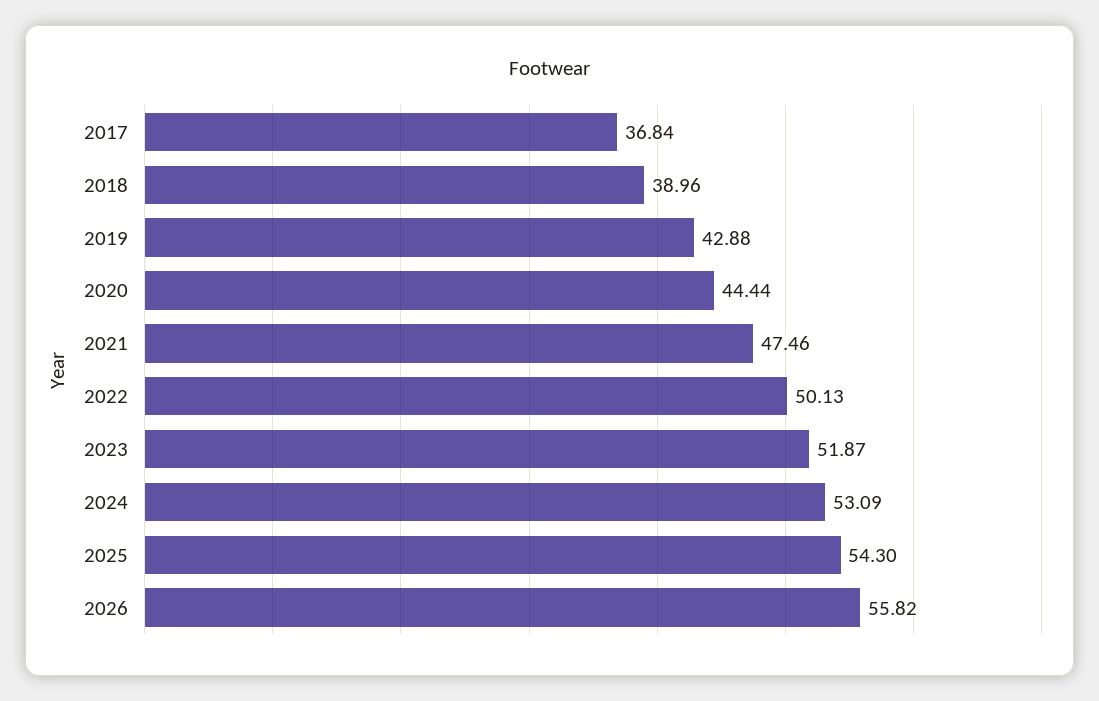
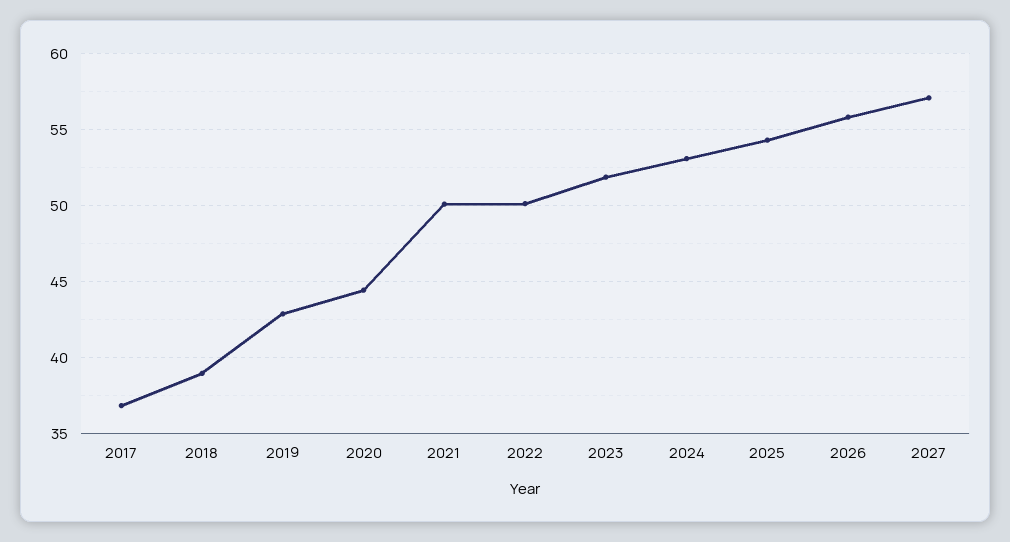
2021: 47.46 -> 50
2027: none -> 57

